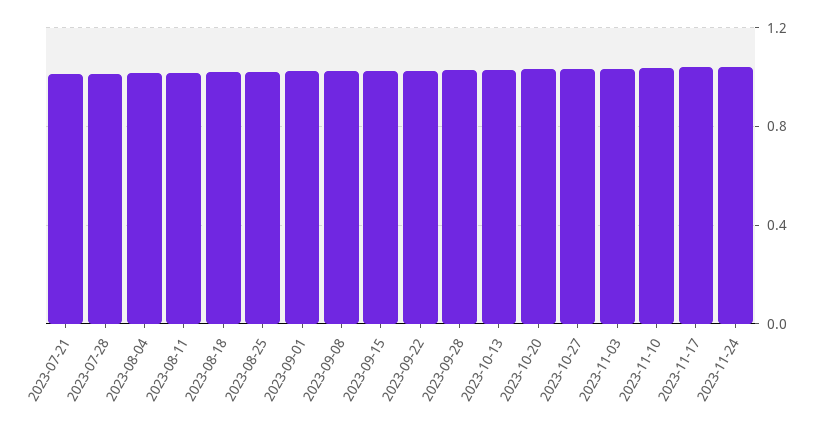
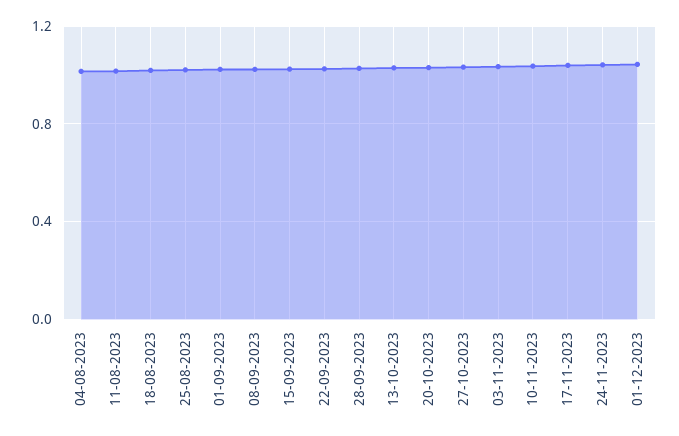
2023-07-21: 1 -> none
2023-07-28: 1 -> none
01-12-2023: none -> 1.05

